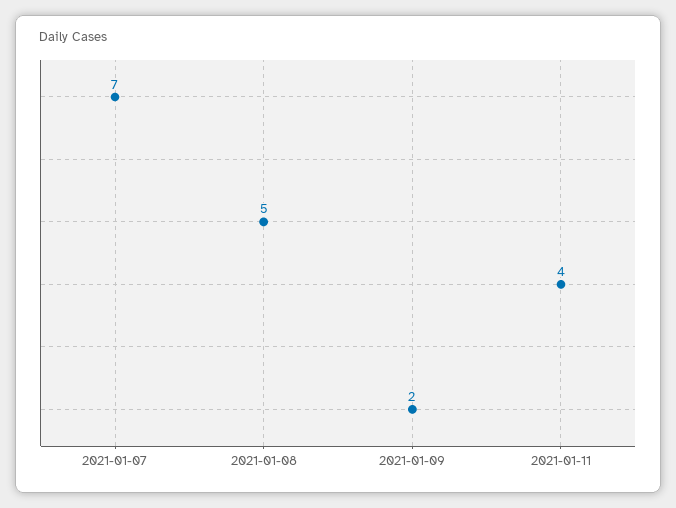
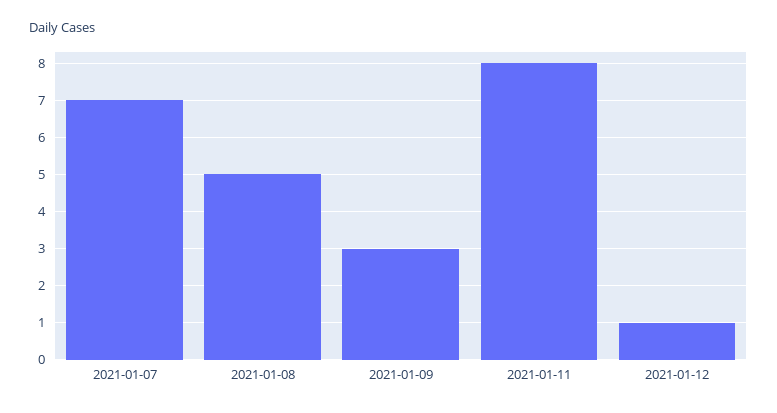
2021-01-09: 2 -> 3
2021-01-11: 4 -> 8
2021-01-12: none -> 1

